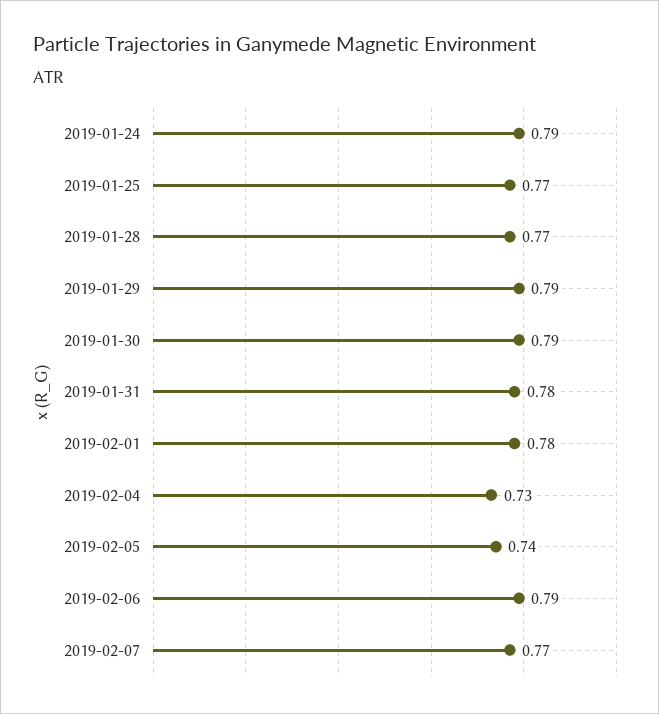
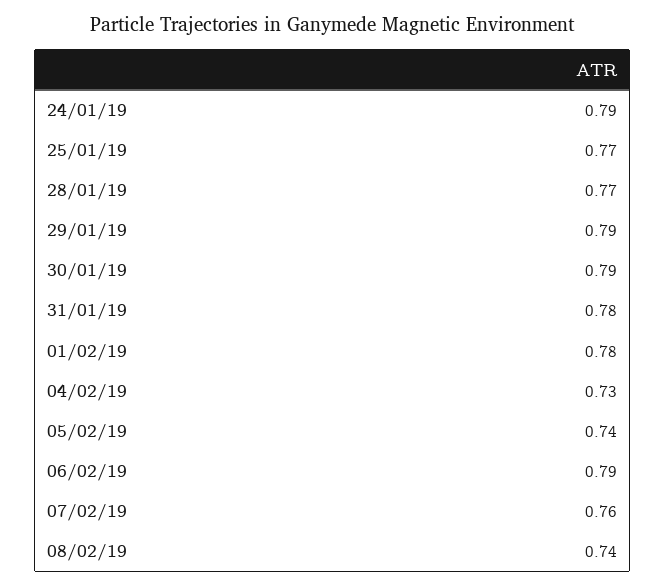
2019-02-07: 0.77 -> 0.76
08/02/19: none -> 0.74

